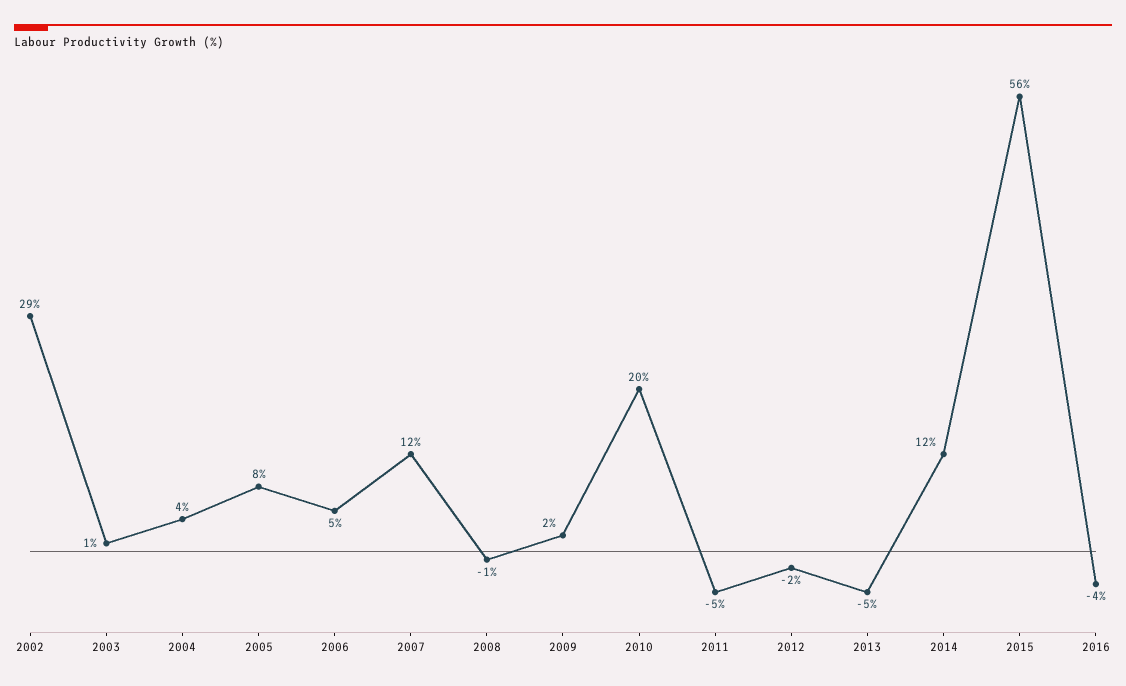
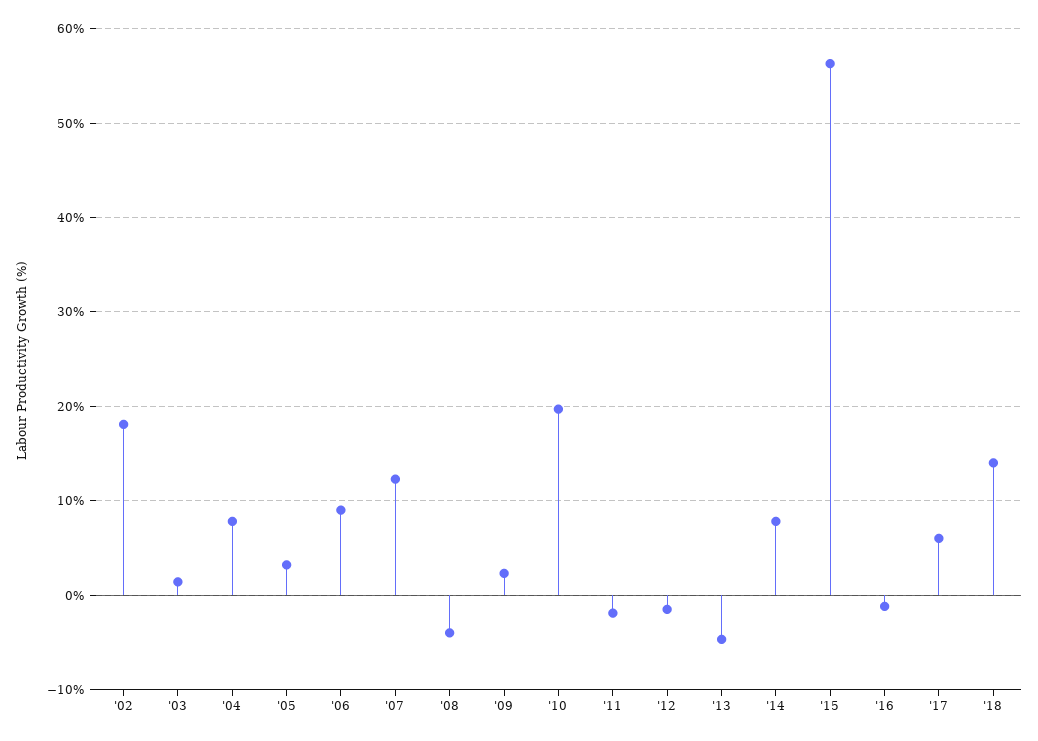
2002: 29 -> 18
2004: 4 -> 8
2005: 8 -> 3
2006: 5 -> 9
2008: -1 -> -4
2011: -5 -> -2
2014: 12 -> 8
2016: -4 -> -1
'17: none -> 6
'18: none -> 14

